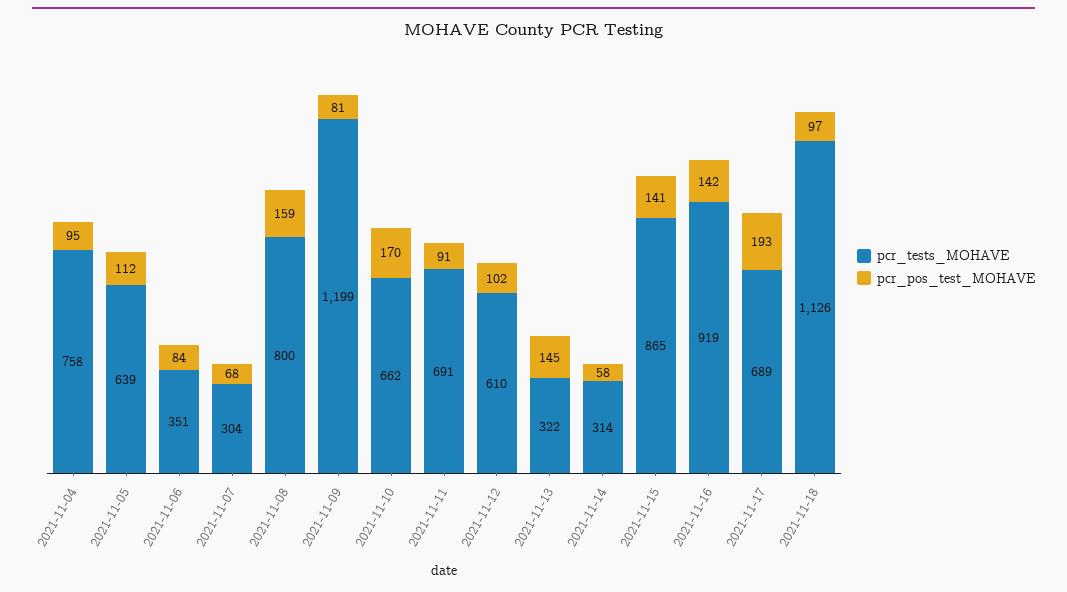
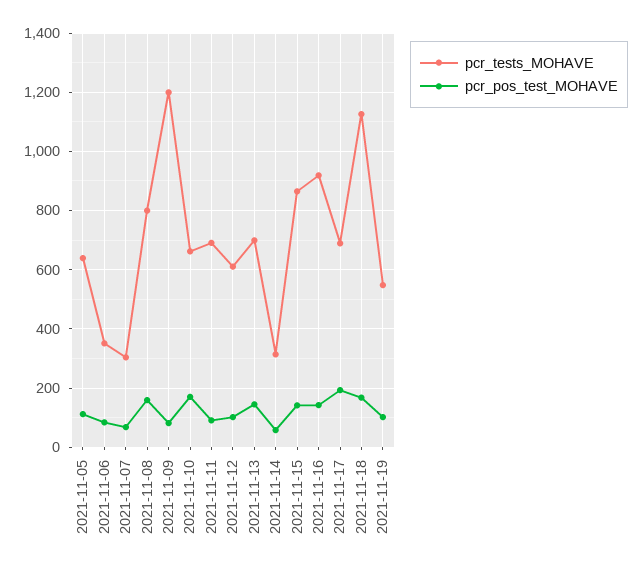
pcr_tests_MOHAVE, 2021-11-04: 758 -> none
pcr_pos_test_MOHAVE, 2021-11-04: 95 -> none
pcr_tests_MOHAVE, 2021-11-13: 322 -> 700
pcr_pos_test_MOHAVE, 2021-11-18: 97 -> 175
pcr_tests_MOHAVE, 2021-11-19: none -> 550
pcr_pos_test_MOHAVE, 2021-11-19: none -> 100

